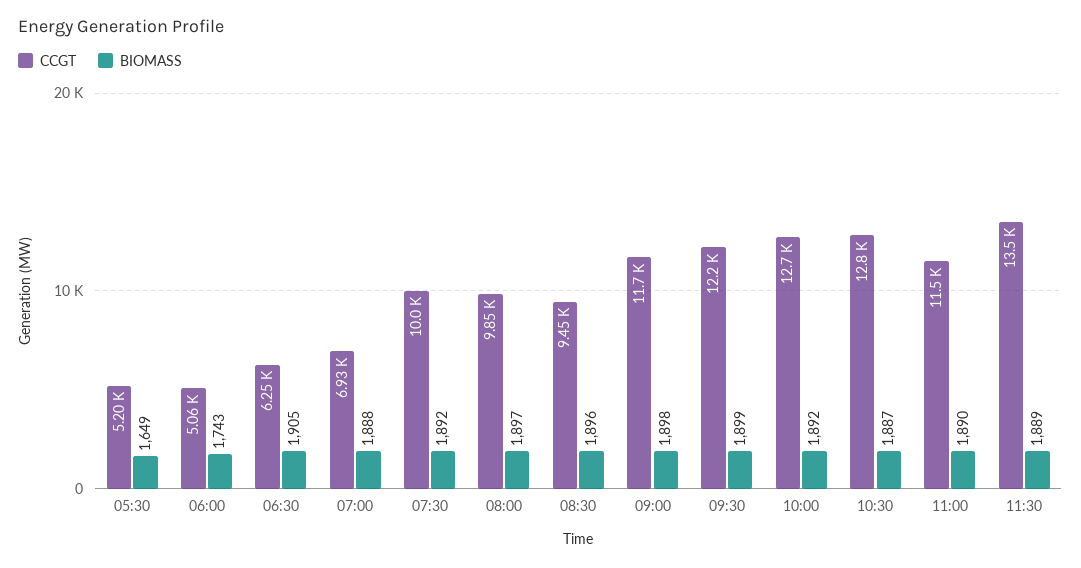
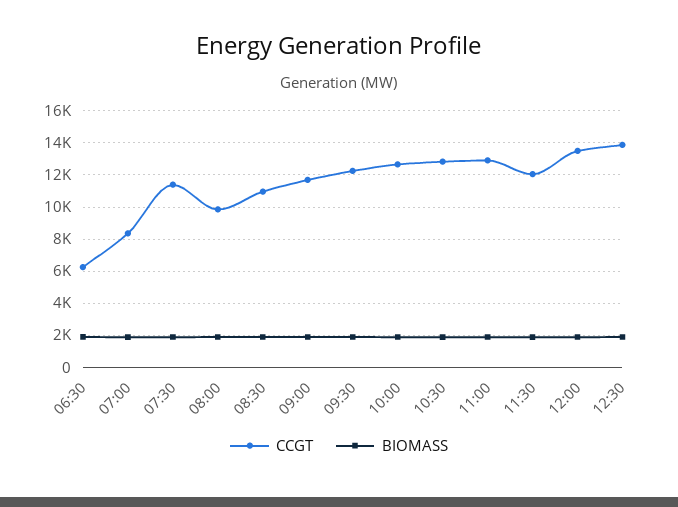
CCGT, 05:30: 5200 -> none
BIOMASS, 05:30: 1649 -> none
CCGT, 06:00: 5060 -> none
BIOMASS, 06:00: 1743 -> none
CCGT, 07:00: 6930 -> 8500
CCGT, 07:30: 10000 -> 11500
CCGT, 08:30: 9450 -> 11000
CCGT, 11:00: 11500 -> 13000
CCGT, 11:30: 13500 -> 12000
CCGT, 12:00: none -> 13500
BIOMASS, 12:00: none -> 2000
CCGT, 12:30: none -> 14000
BIOMASS, 12:30: none -> 2000

